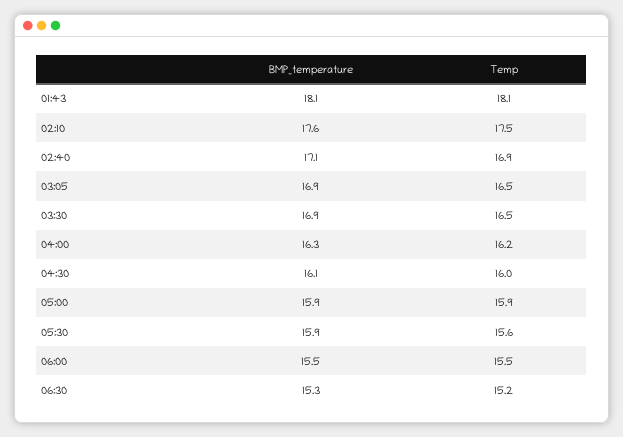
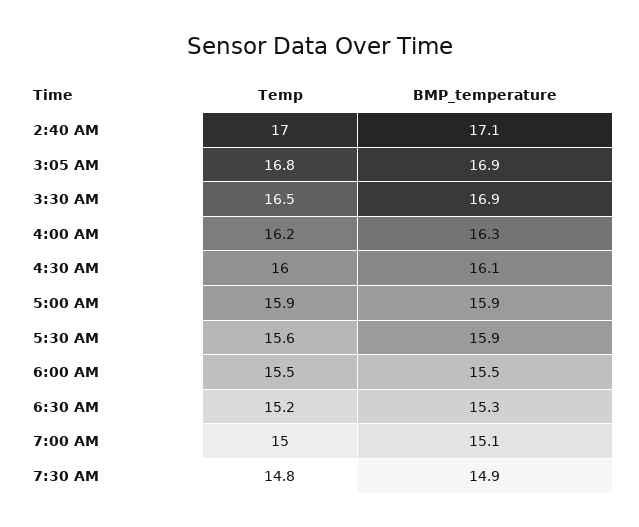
BMP_temperature, 01:43: 18.1 -> none
Temp, 01:43: 18.1 -> none
BMP_temperature, 02:10: 17.6 -> none
Temp, 02:10: 17.5 -> none
Temp, 02:40: 16.9 -> 17
Temp, 03:05: 16.5 -> 16.8
Temp, 7:00 AM: none -> 15
BMP_temperature, 7:00 AM: none -> 15.1
Temp, 7:30 AM: none -> 14.8
BMP_temperature, 7:30 AM: none -> 14.9

